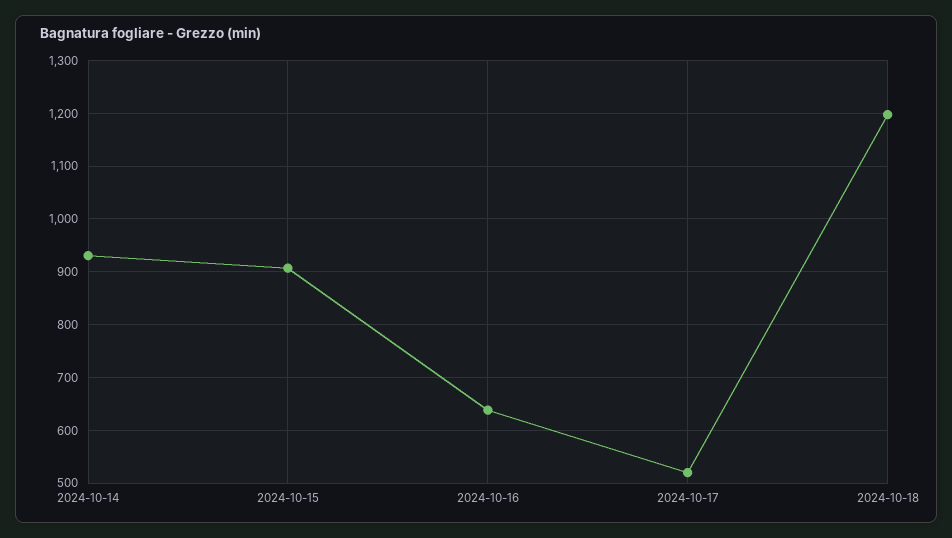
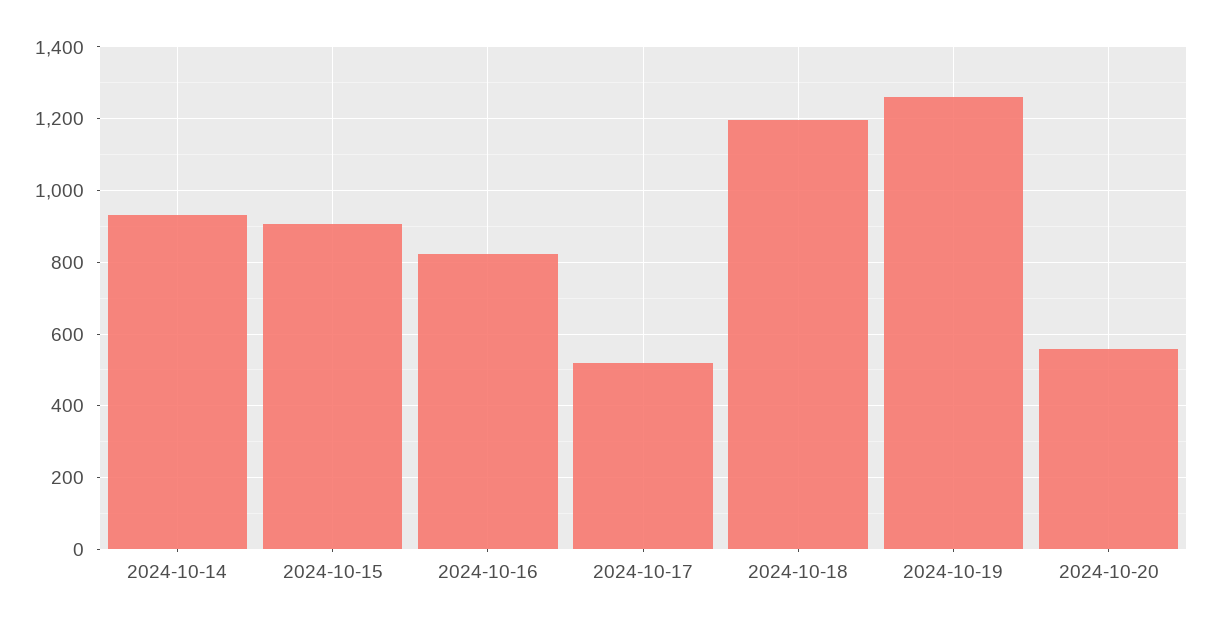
2024-10-16: 640 -> 820
2024-10-19: none -> 1260
2024-10-20: none -> 560

